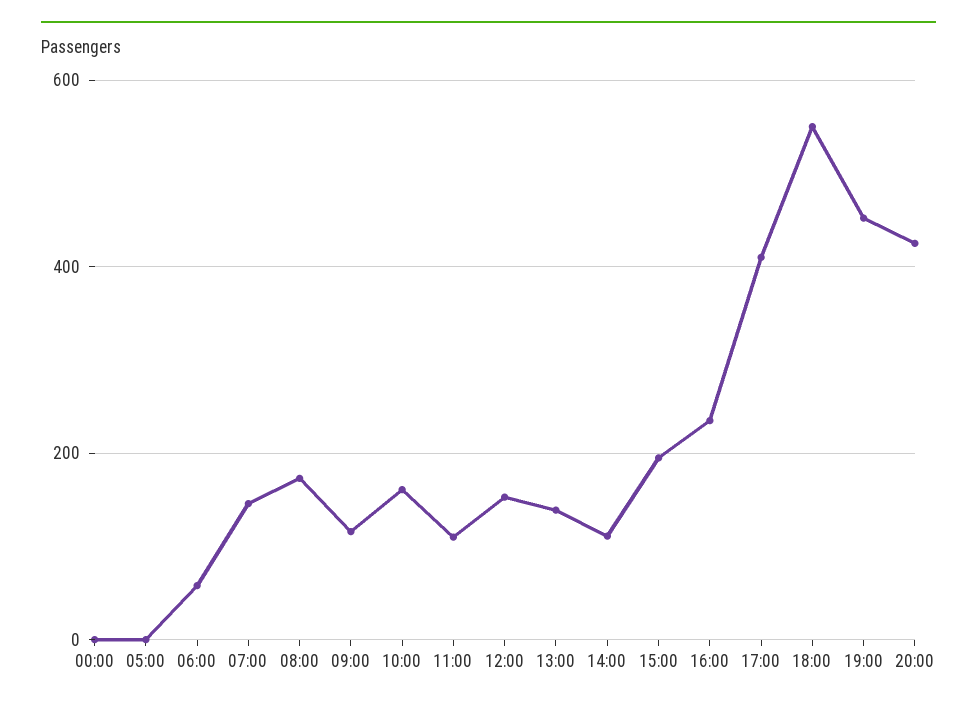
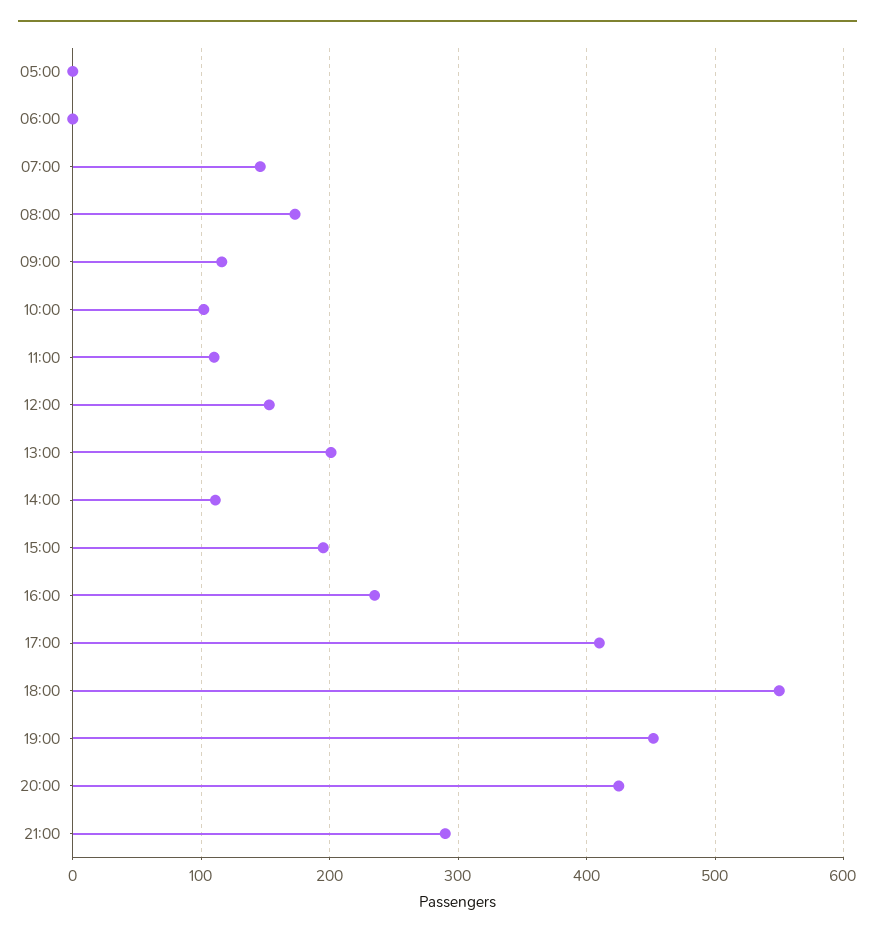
00:00: 0 -> none
06:00: 60 -> 0
10:00: 160 -> 100
13:00: 140 -> 200
21:00: none -> 290

